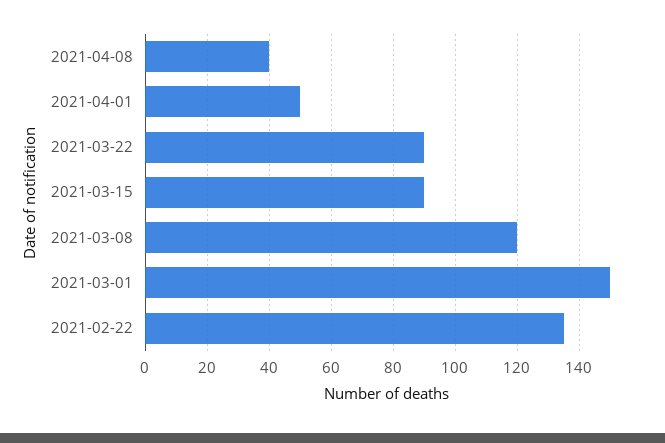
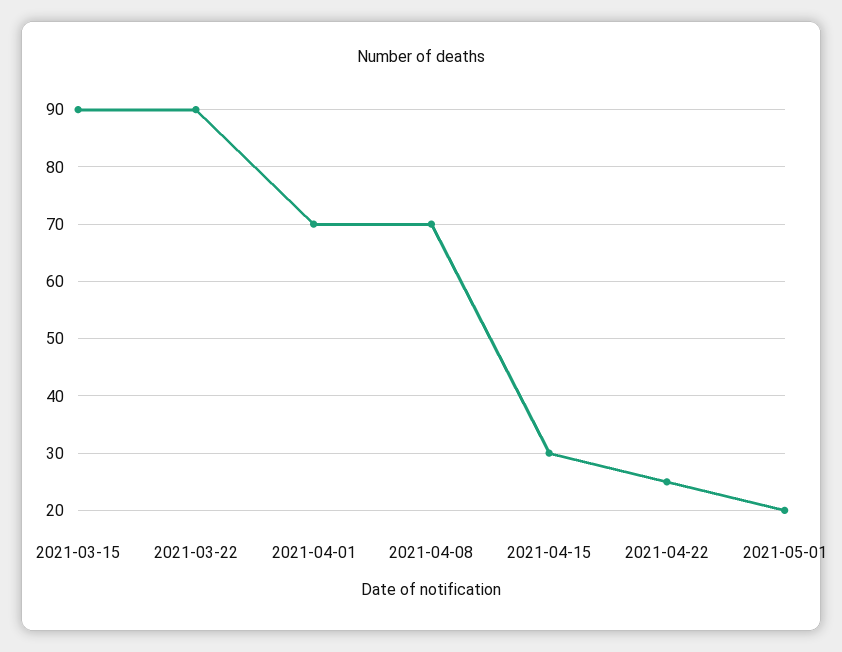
2021-04-08: 40 -> 70
2021-04-01: 50 -> 70
2021-03-08: 120 -> none
2021-03-01: 150 -> none
2021-02-22: 135 -> none
2021-04-15: none -> 30
2021-04-22: none -> 25
2021-05-01: none -> 20

